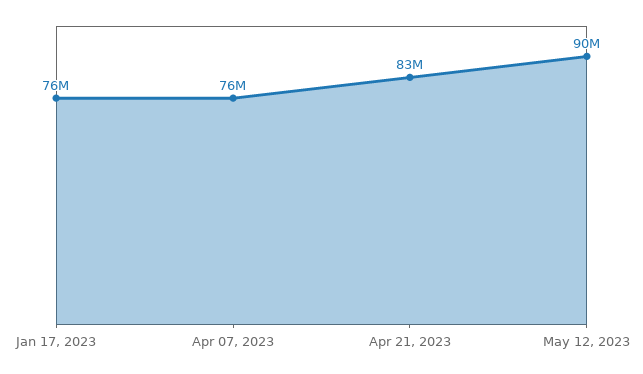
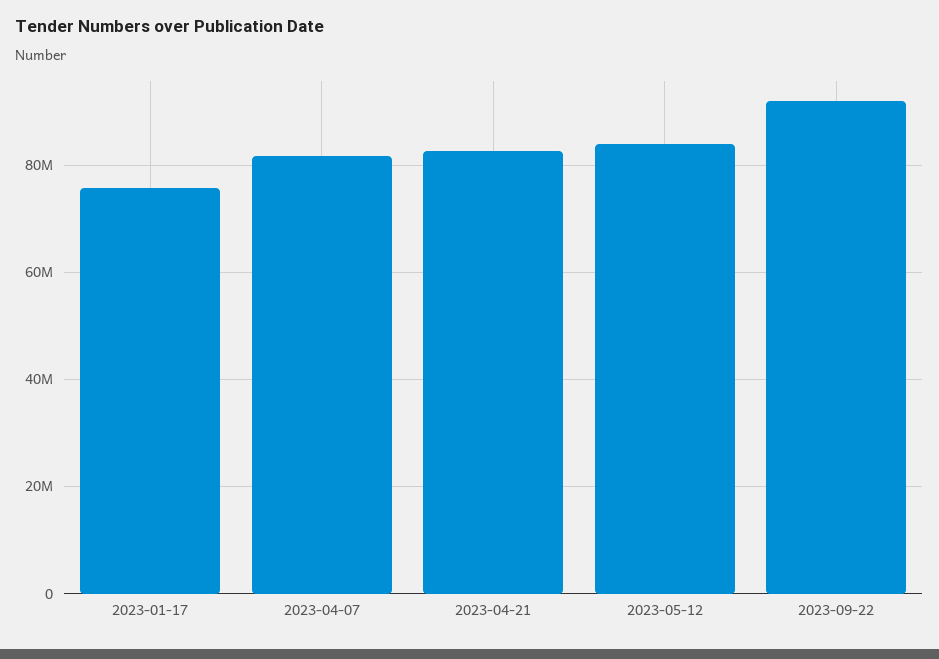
Apr 07, 2023: 76000000 -> 82000000
May 12, 2023: 90000000 -> 84000000
2023-09-22: none -> 92000000

